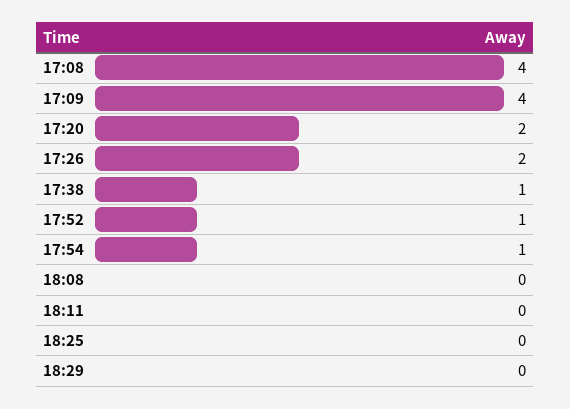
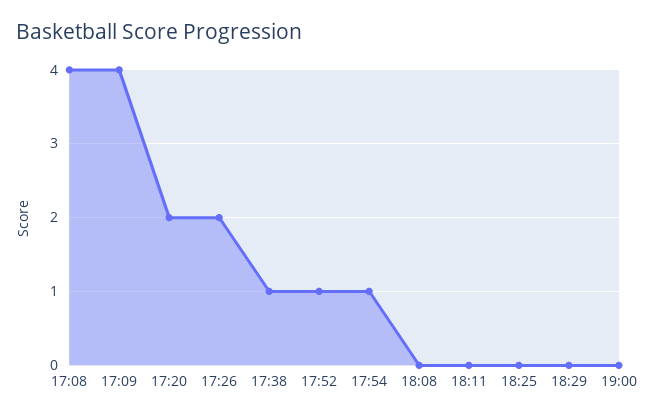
19:00: none -> 0

